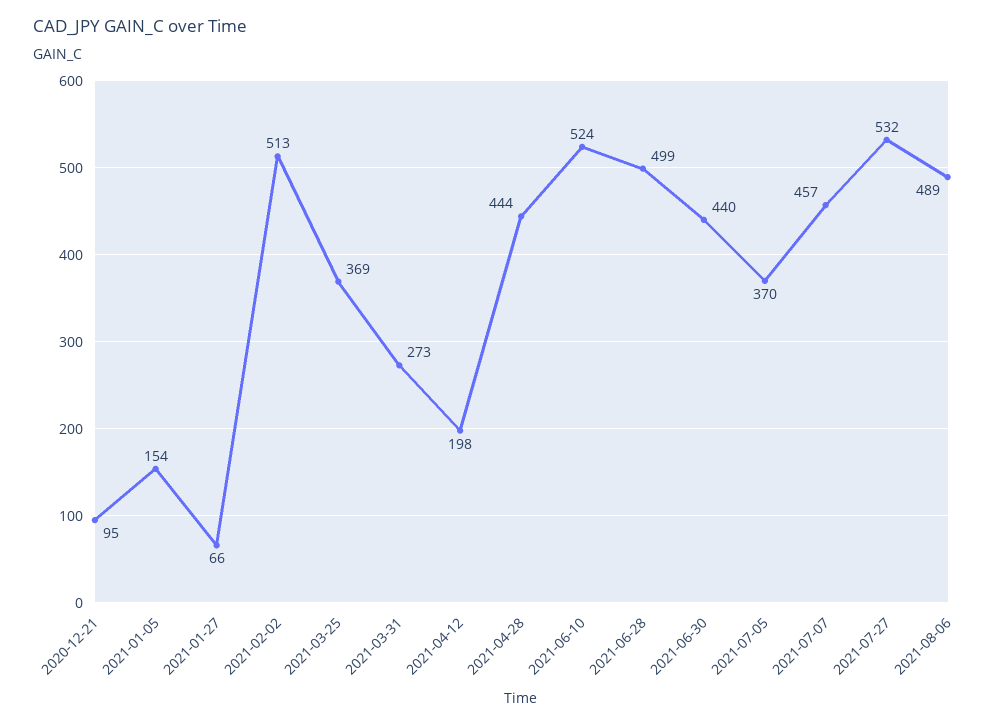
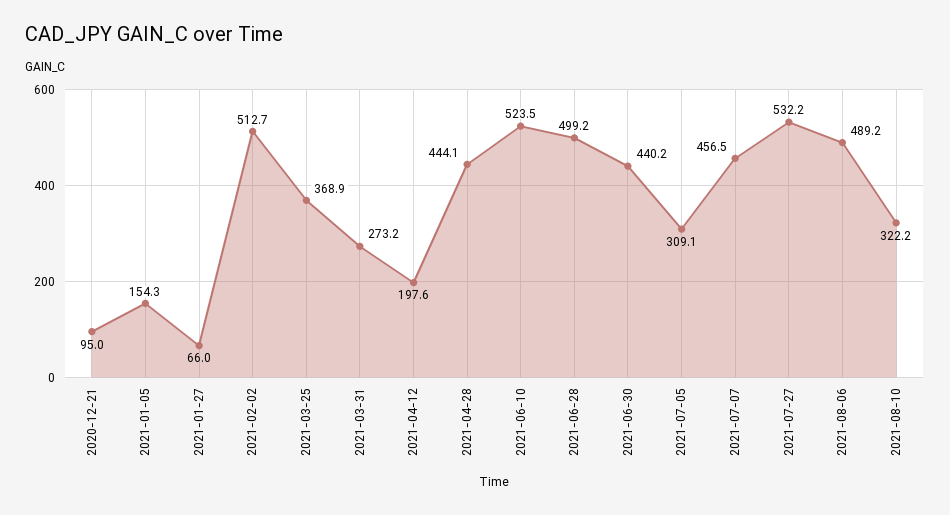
2021-07-05: 370 -> 309.1
2021-08-10: none -> 322.2

